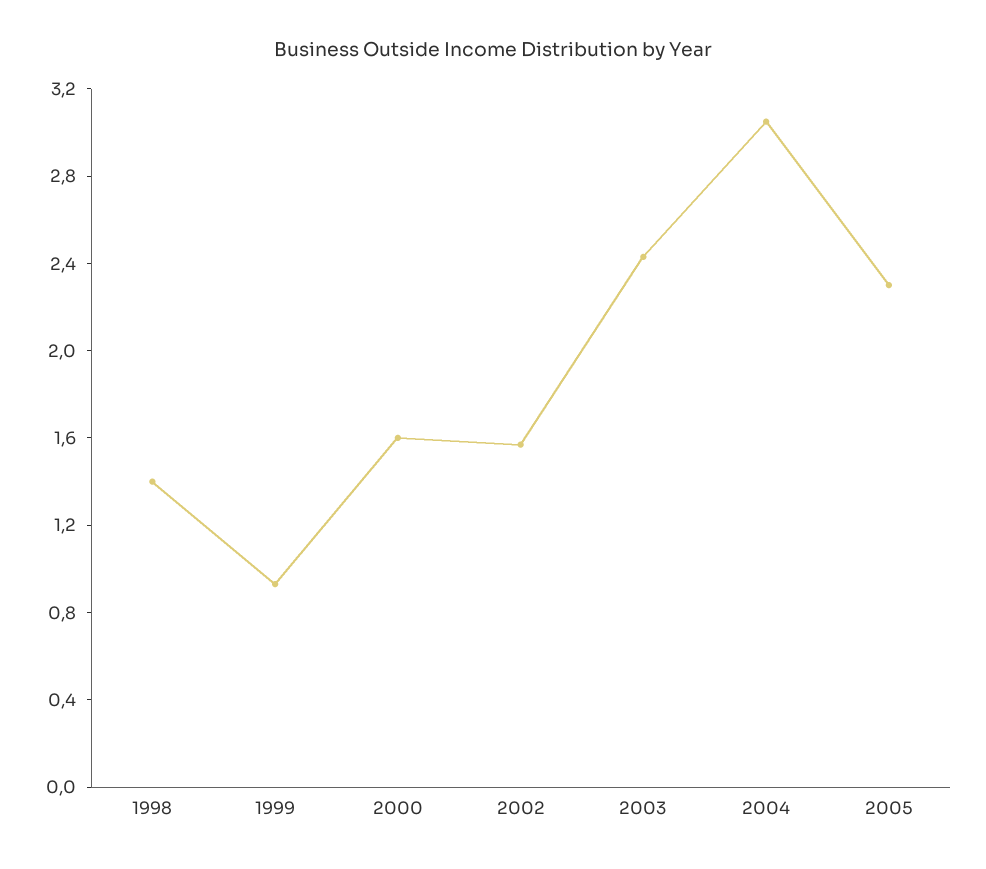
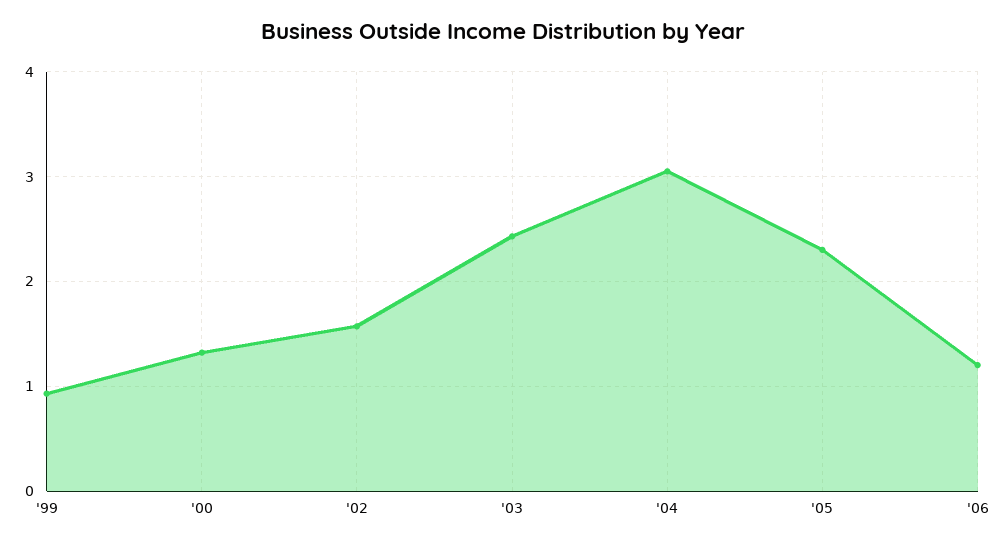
1998: 1.4 -> none
2000: 1.6 -> 1.3
'06: none -> 1.2

